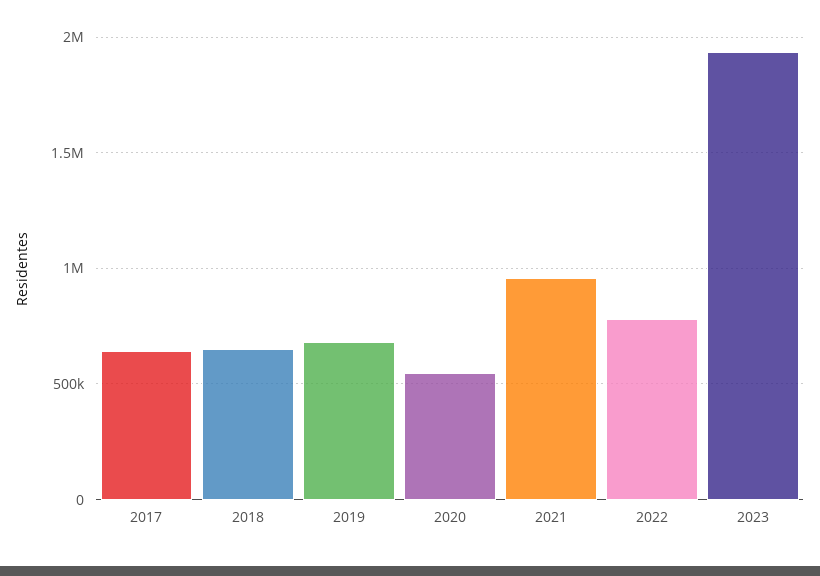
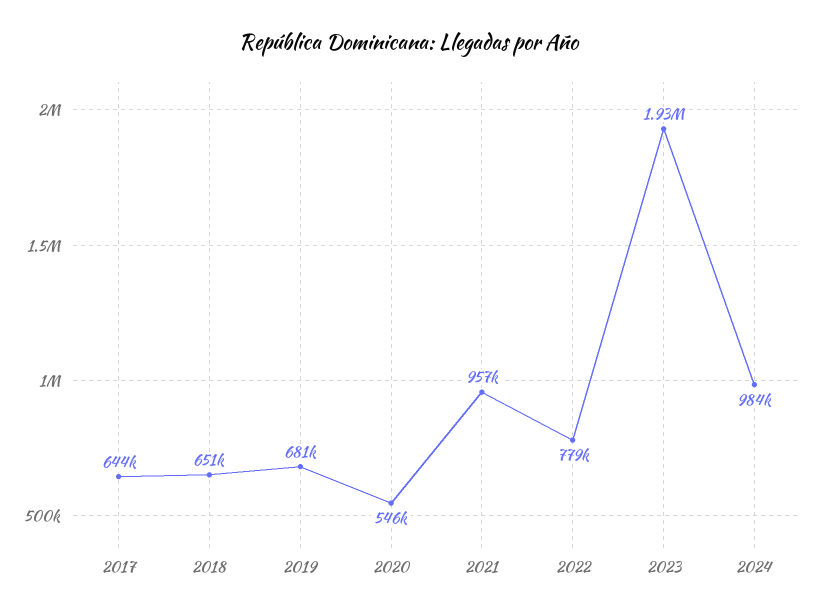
2024: none -> 984000

